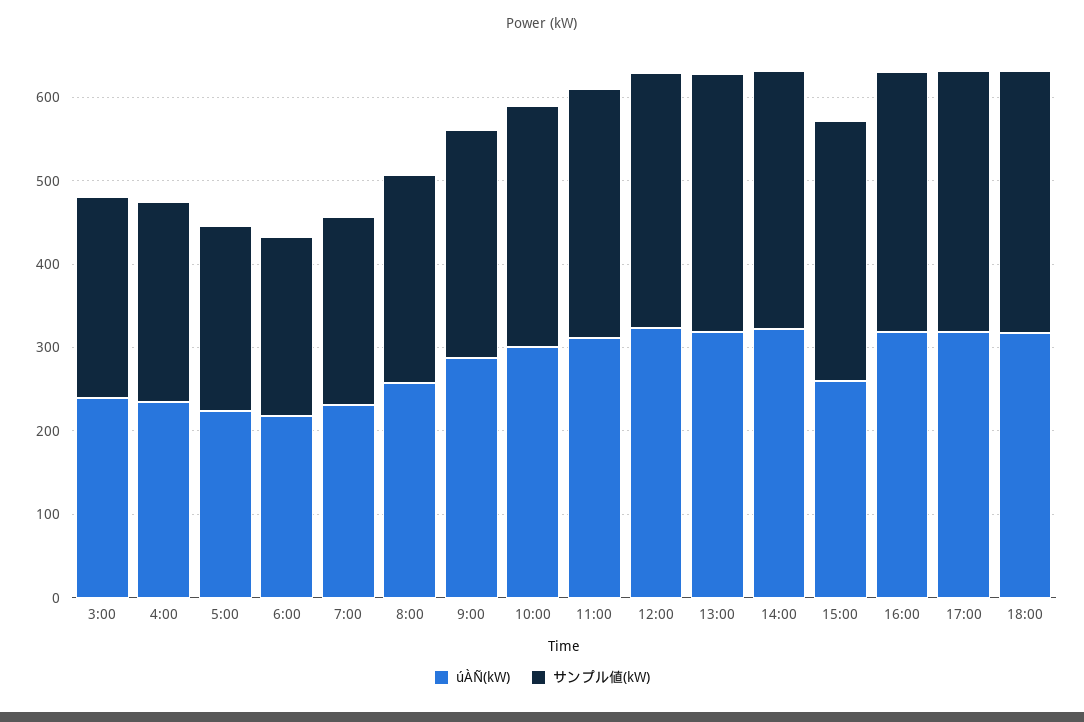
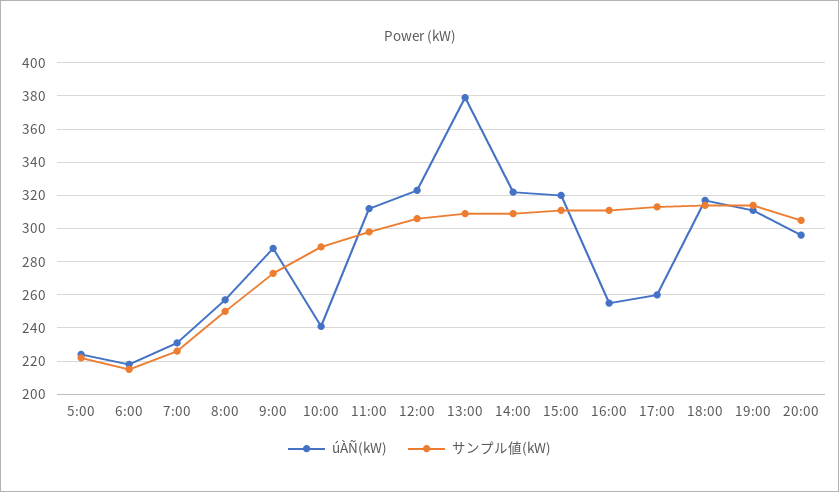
úÀÑ(kW), 3:00: 240 -> none
サンプル値(kW), 3:00: 240 -> none
úÀÑ(kW), 4:00: 240 -> none
サンプル値(kW), 4:00: 240 -> none
úÀÑ(kW), 10:00: 300 -> 240
úÀÑ(kW), 13:00: 320 -> 380
úÀÑ(kW), 15:00: 260 -> 320
úÀÑ(kW), 16:00: 320 -> 255
úÀÑ(kW), 17:00: 320 -> 260
úÀÑ(kW), 19:00: none -> 310
サンプル値(kW), 19:00: none -> 315
úÀÑ(kW), 20:00: none -> 295
サンプル値(kW), 20:00: none -> 305

